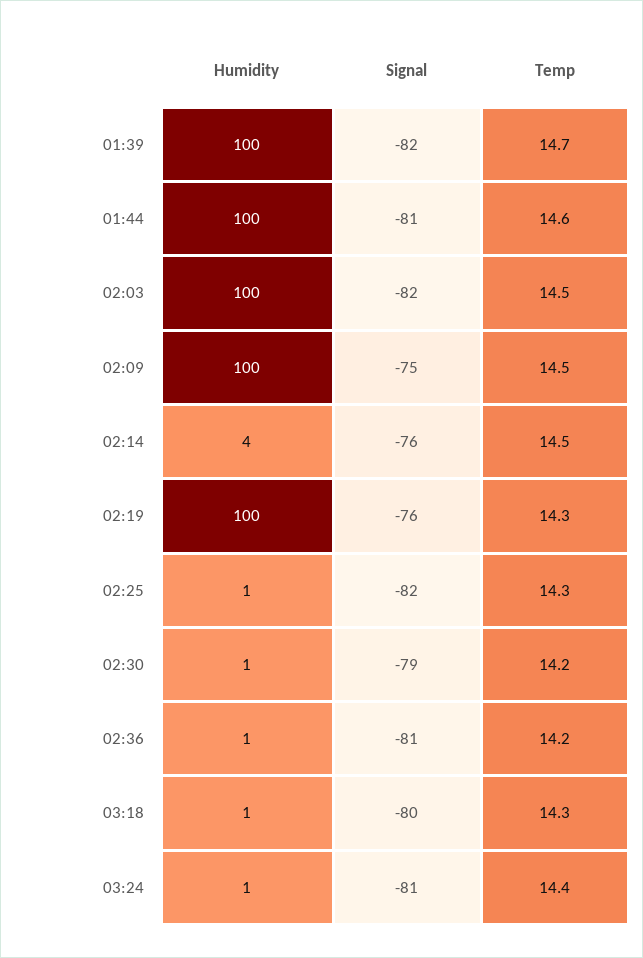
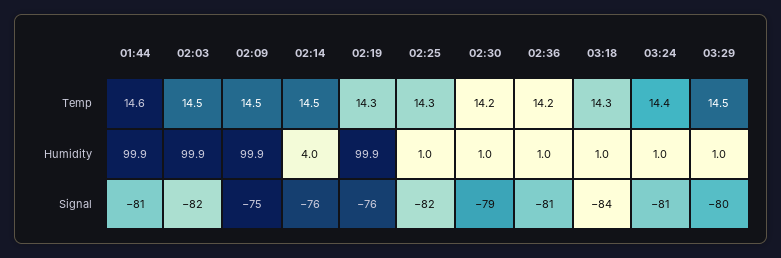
Humidity, 01:39: 100 -> none
Signal, 01:39: -82 -> none
Temp, 01:39: 14.7 -> none
Signal, 03:18: -80 -> -84
Temp, 03:29: none -> 14.5
Humidity, 03:29: none -> 1
Signal, 03:29: none -> -80

